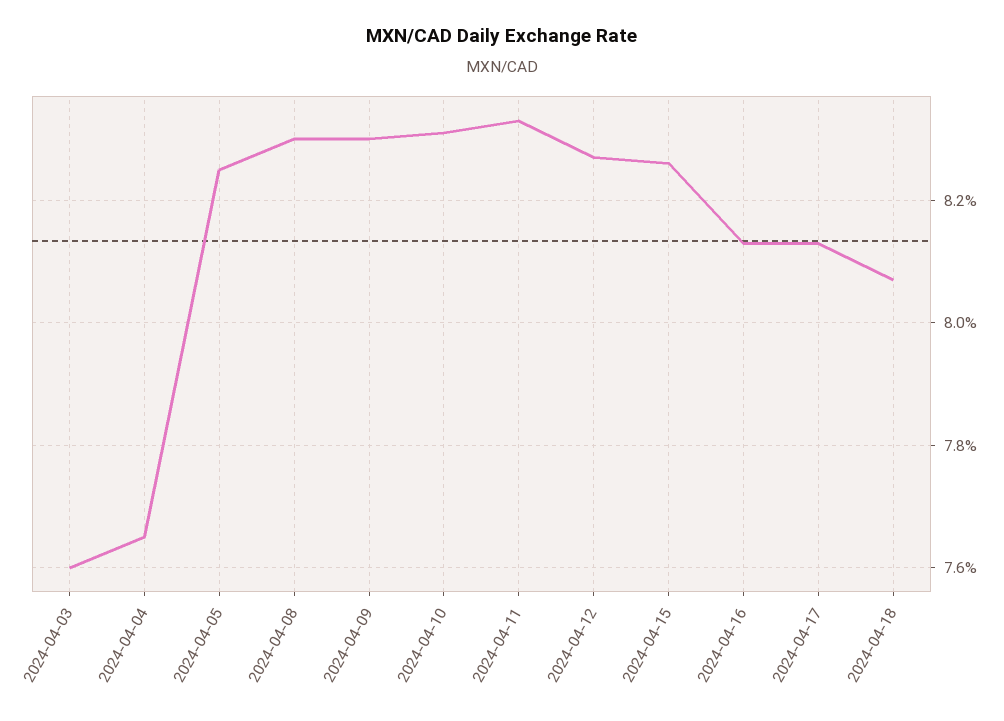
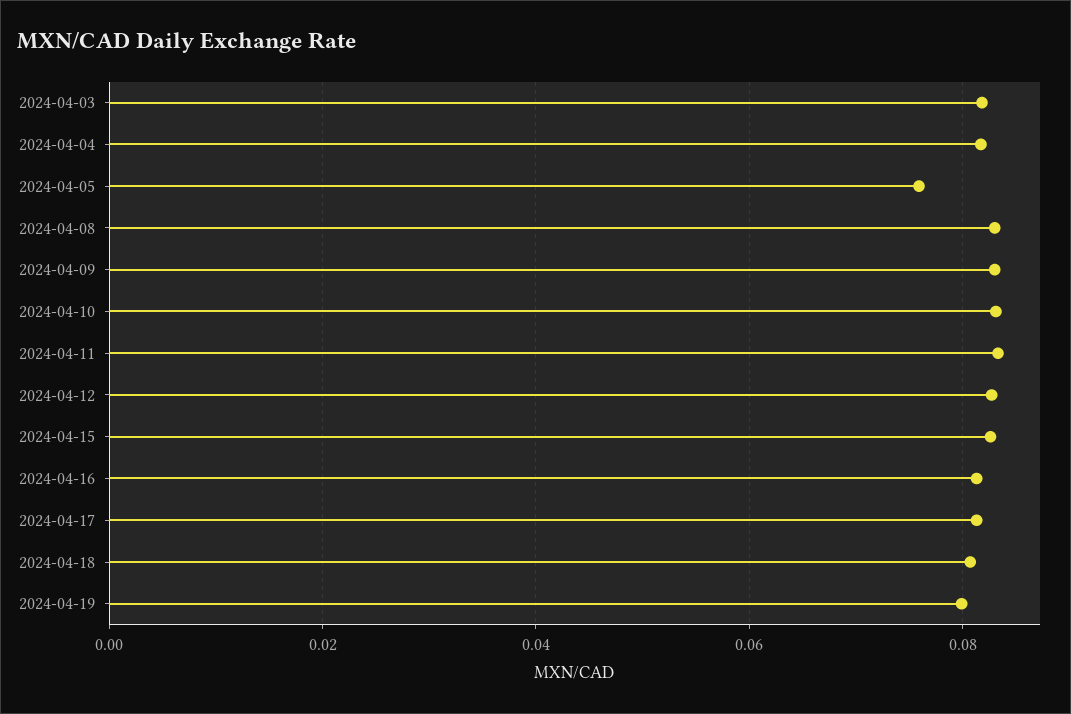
2024-04-03: 0.076 -> 0.082
2024-04-04: 0.0765 -> 0.082
2024-04-05: 0.0825 -> 0.076
2024-04-19: none -> 0.08

